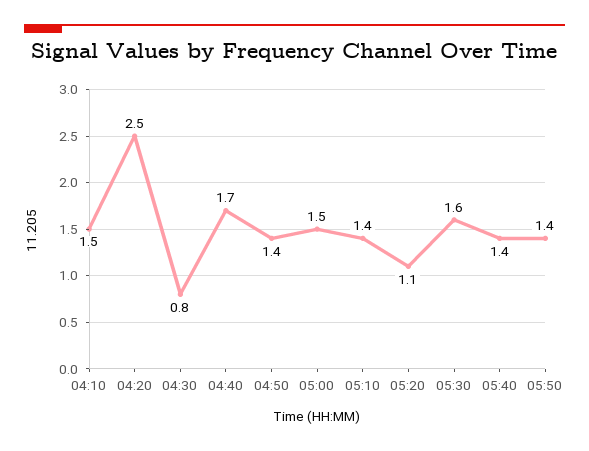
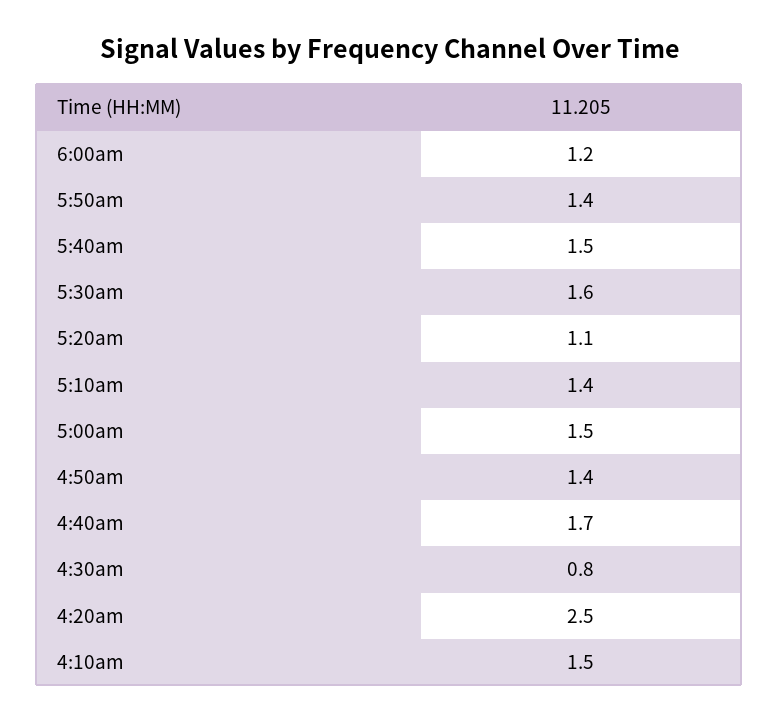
05:40: 1.4 -> 1.5
6:00am: none -> 1.2

